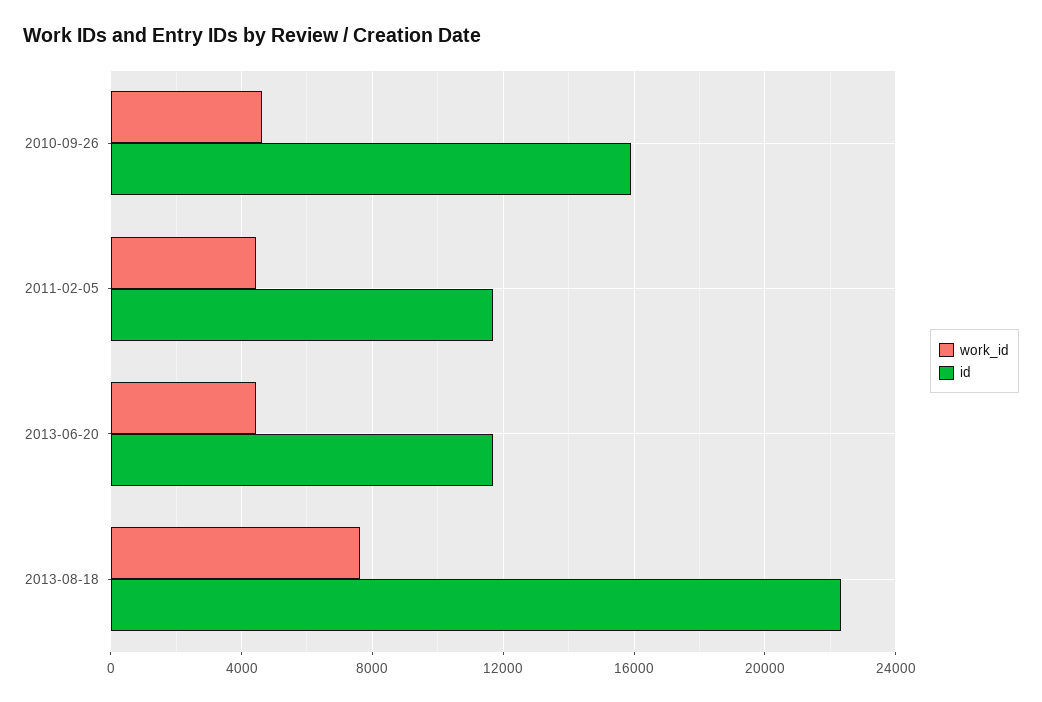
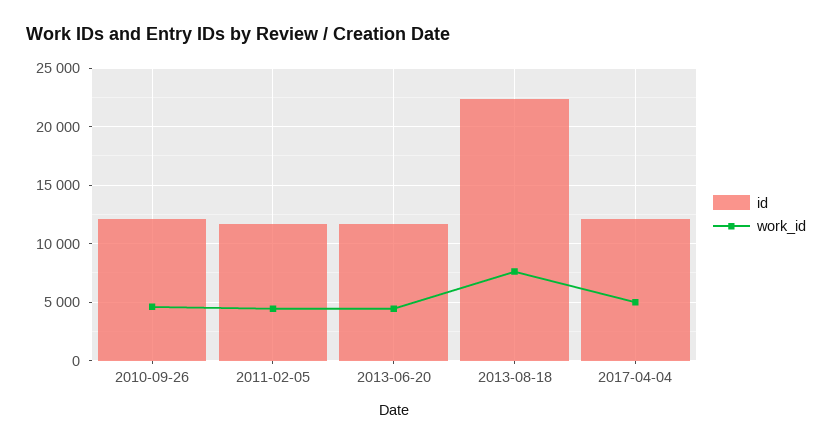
id, 2010-09-26: 16000 -> 12000
id, 2017-04-04: none -> 12000
work_id, 2017-04-04: none -> 5000

